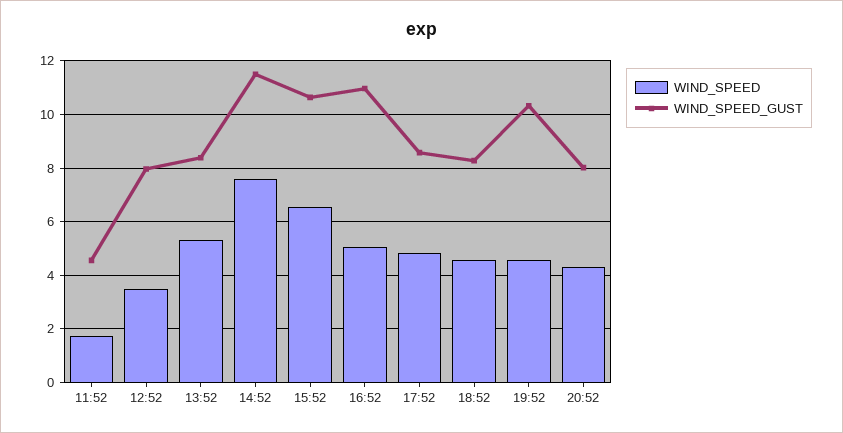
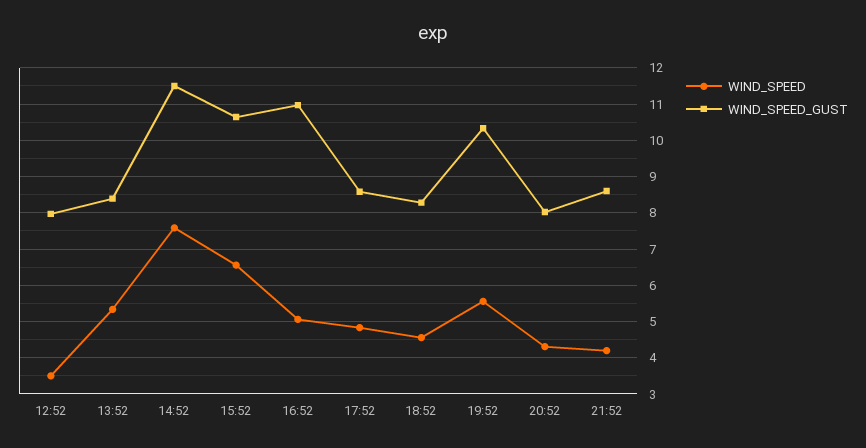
WIND_SPEED, 11:52: 1.75 -> none
WIND_SPEED_GUST, 11:52: 4.5 -> none
WIND_SPEED, 19:52: 4.5 -> 5.6
WIND_SPEED, 21:52: none -> 4.2
WIND_SPEED_GUST, 21:52: none -> 8.6

